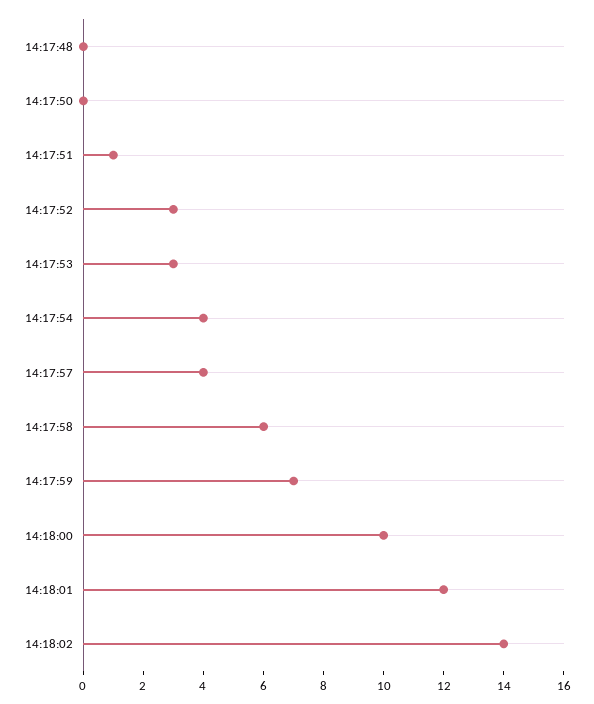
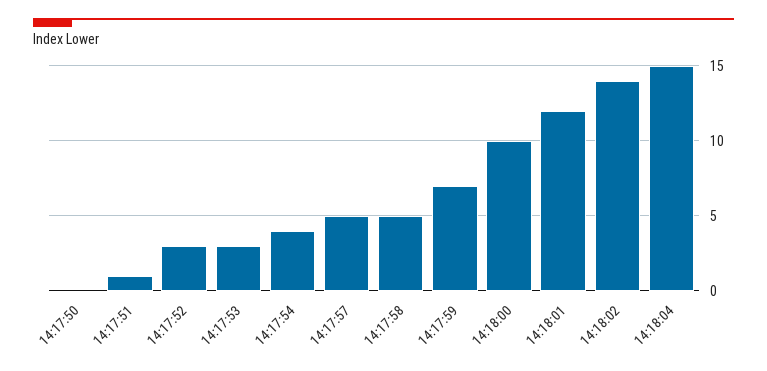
14:17:48: 0 -> none
14:17:57: 4 -> 5
14:17:58: 6 -> 5
14:18:04: none -> 15

